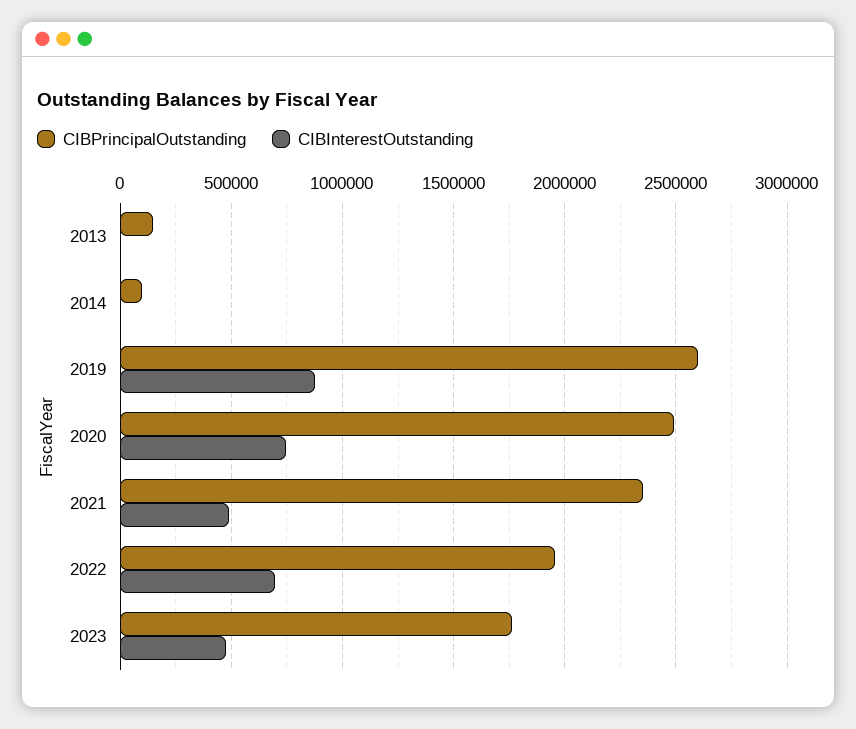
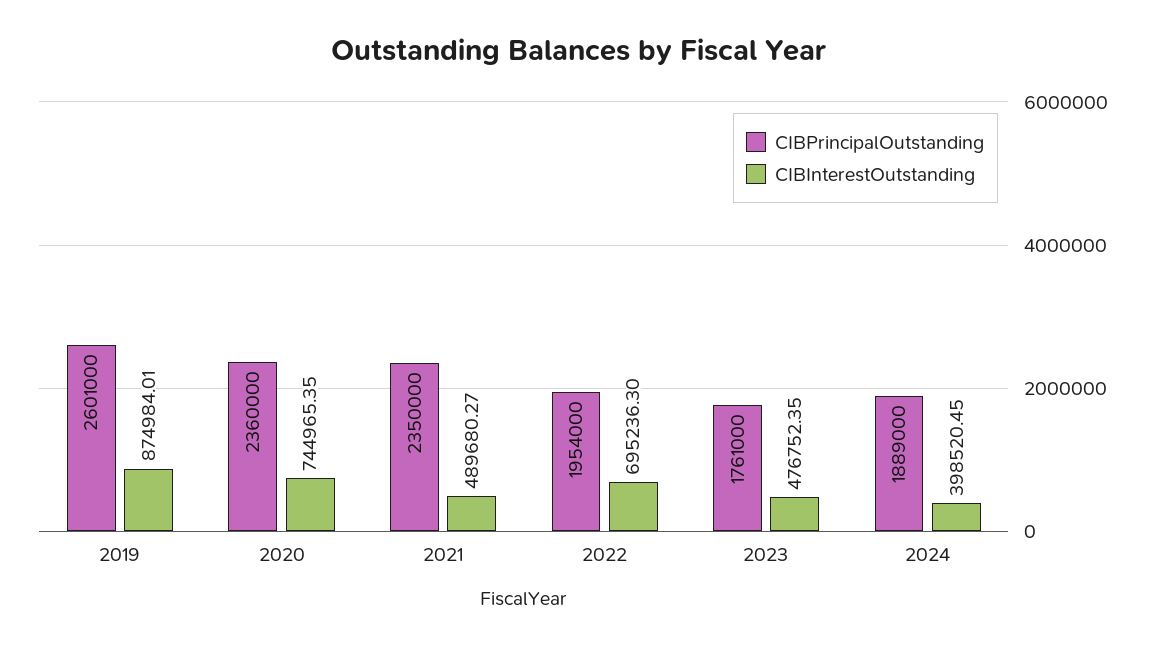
CIBPrincipalOutstanding, 2013: 150000 -> none
CIBInterestOutstanding, 2013: 0 -> none
CIBPrincipalOutstanding, 2014: 100000 -> none
CIBInterestOutstanding, 2014: 0 -> none
CIBPrincipalOutstanding, 2020: 2500000 -> 2360000
CIBPrincipalOutstanding, 2024: none -> 1889000
CIBInterestOutstanding, 2024: none -> 398520.45

